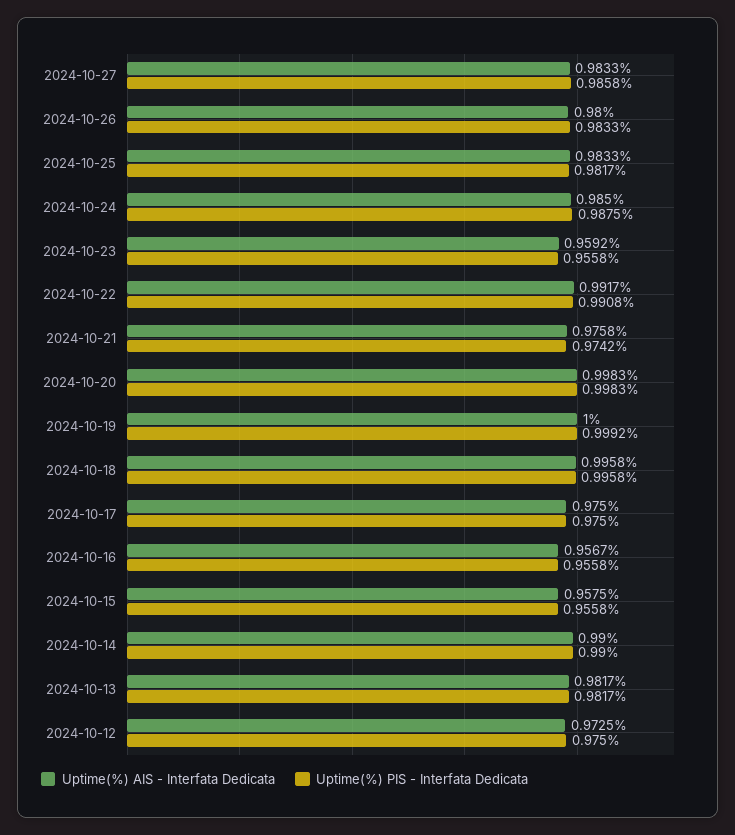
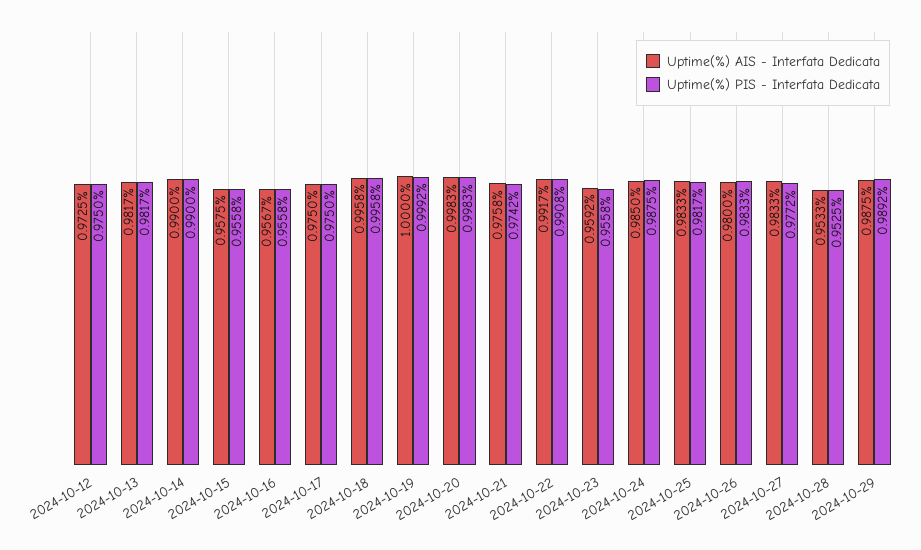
Uptime(%) PIS - Interfata Dedicata, 2024-10-27: 0.9858 -> 0.9772
Uptime(%) AIS - Interfata Dedicata, 2024-10-28: none -> 0.9533
Uptime(%) PIS - Interfata Dedicata, 2024-10-28: none -> 0.9525
Uptime(%) AIS - Interfata Dedicata, 2024-10-29: none -> 0.9875
Uptime(%) PIS - Interfata Dedicata, 2024-10-29: none -> 0.9892

